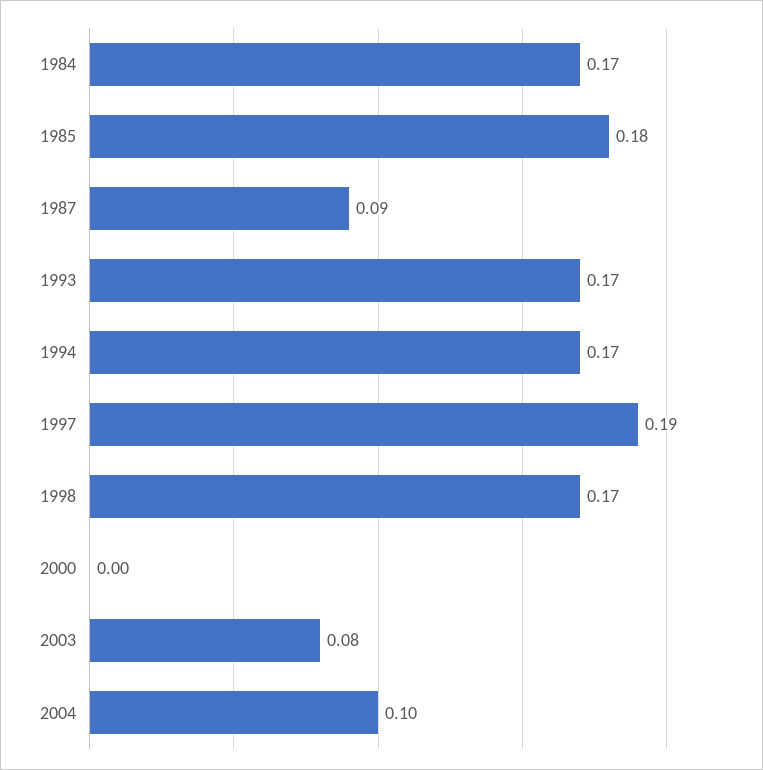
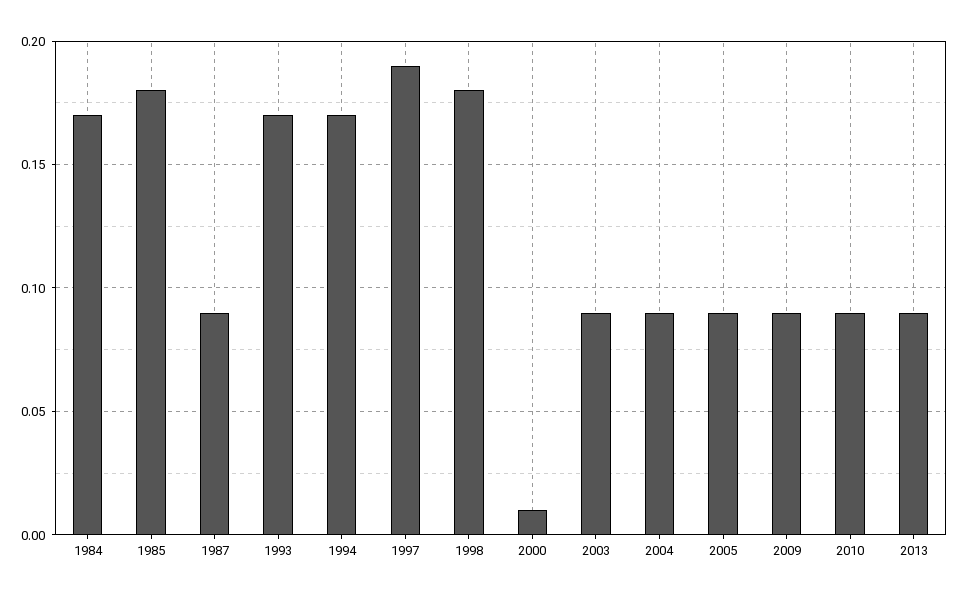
1998: 0.17 -> 0.18
2000: 0 -> 0.01
2003: 0.08 -> 0.09
2004: 0.1 -> 0.09
2005: none -> 0.09
2009: none -> 0.09
2010: none -> 0.09
2013: none -> 0.09

